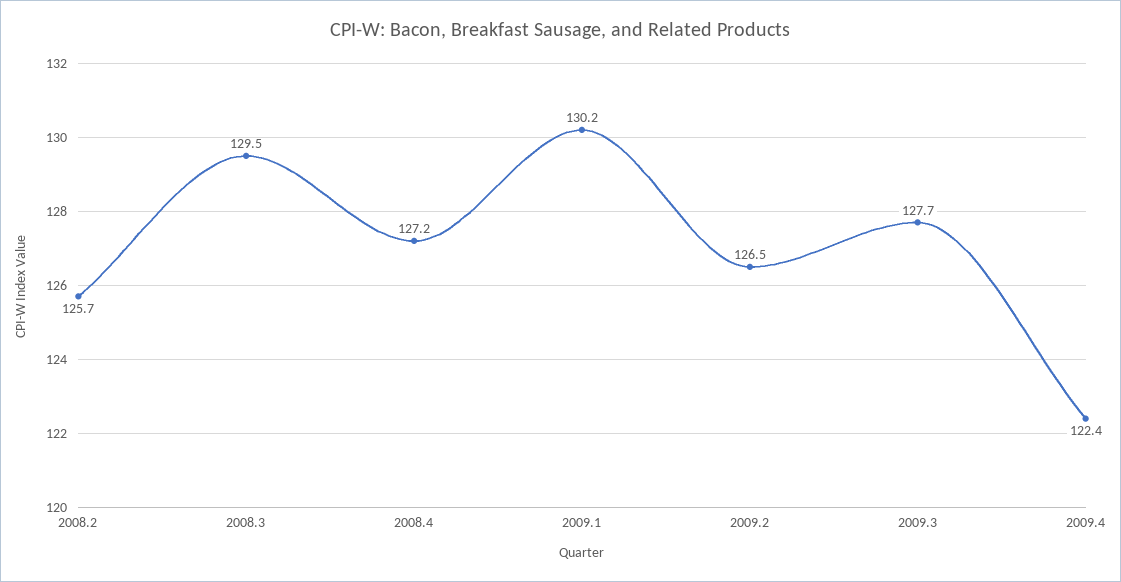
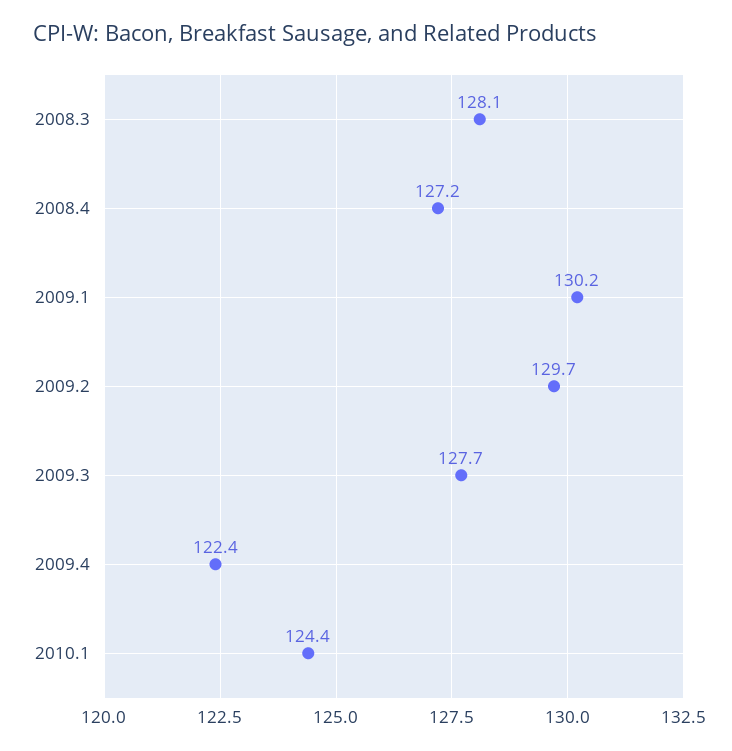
2008.2: 125.7 -> none
2008.3: 129.5 -> 128.1
2009.2: 126.5 -> 129.7
2010.1: none -> 124.4

